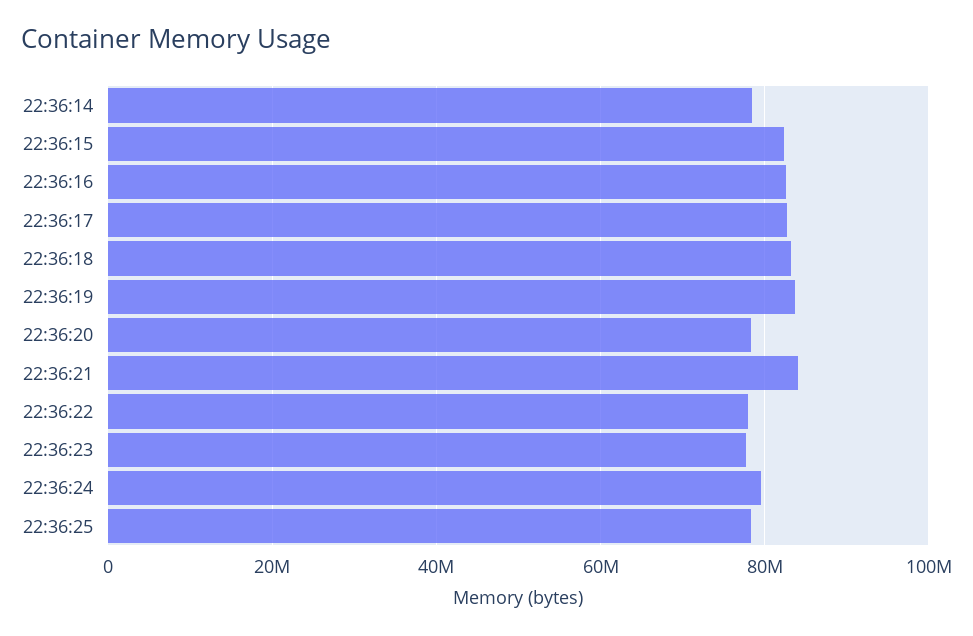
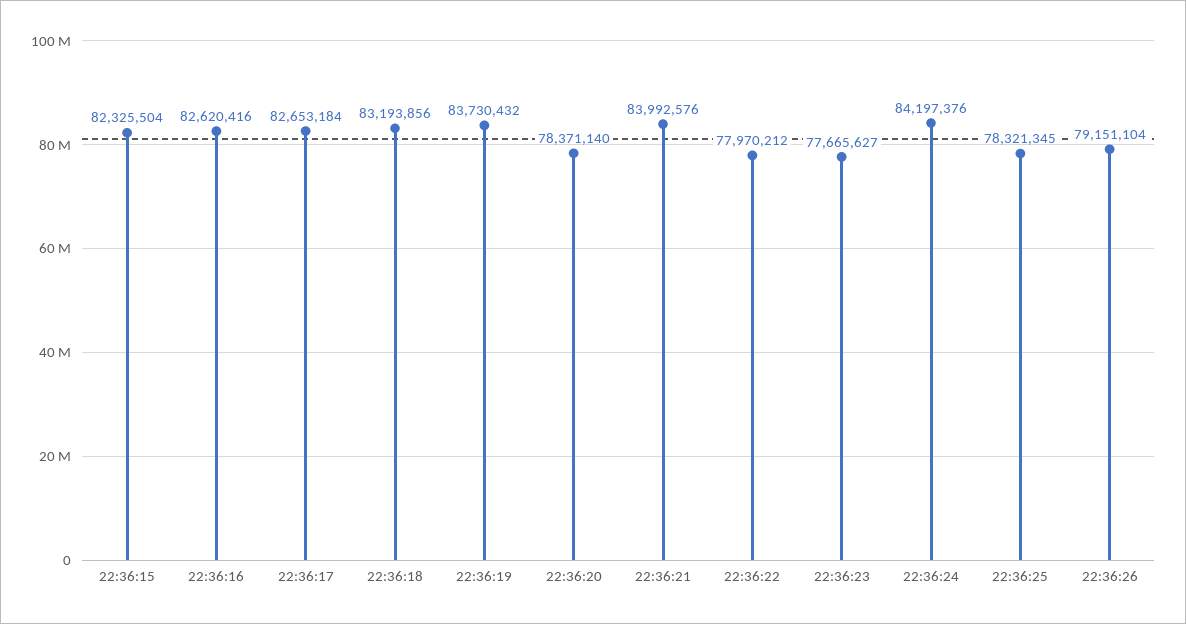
22:36:14: 78000000 -> none
22:36:24: 80000000 -> 84197376
22:36:26: none -> 79151104

